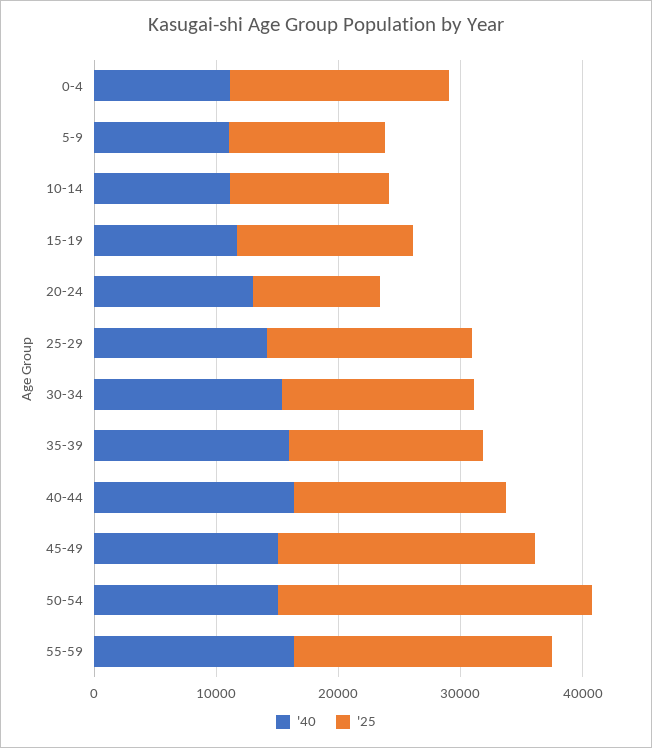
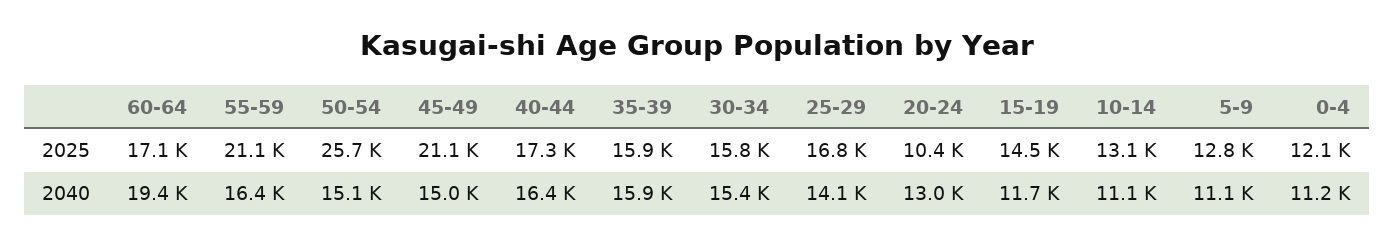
'25, 0-4: 18000 -> 12100
'25, 60-64: none -> 17100
'40, 60-64: none -> 19400

